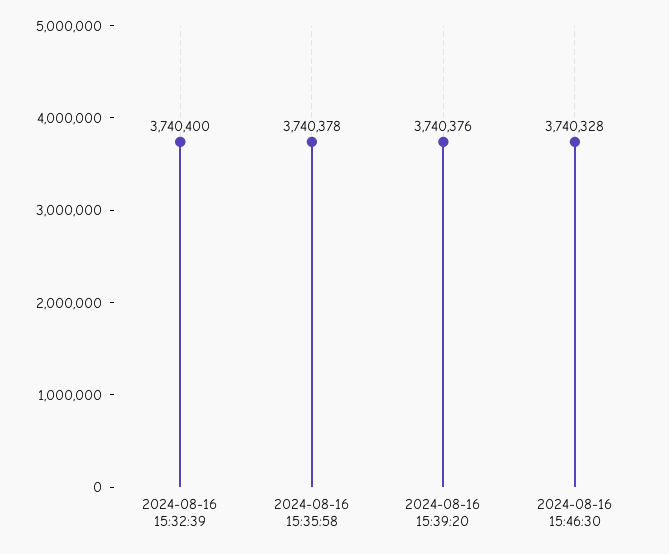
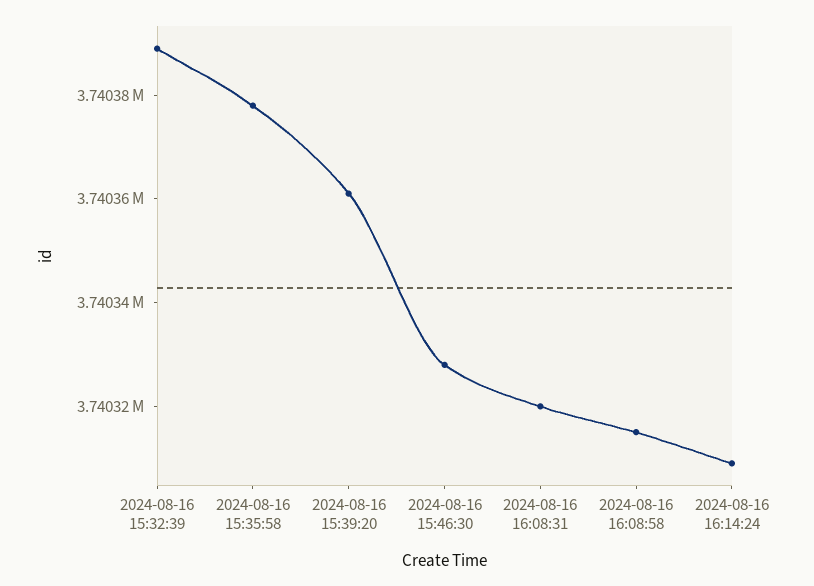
2024-08-16 15:32:39: 3740400 -> 3740390
2024-08-16 15:39:20: 3740376 -> 3740360
2024-08-16 16:08:31: none -> 3740320
2024-08-16 16:08:58: none -> 3740315
2024-08-16 16:14:24: none -> 3740310

